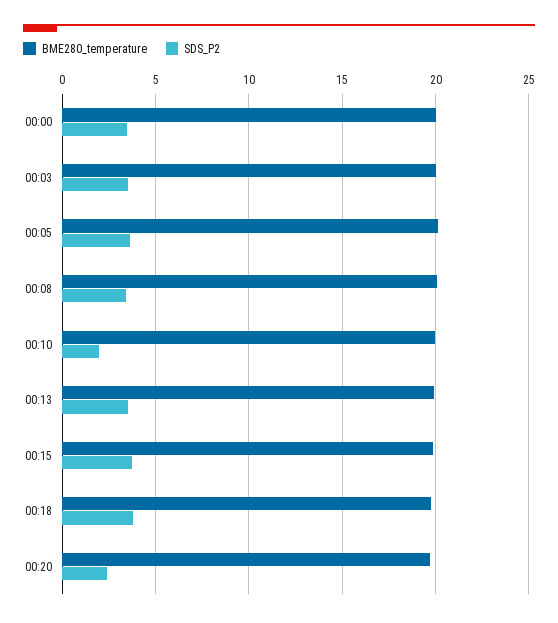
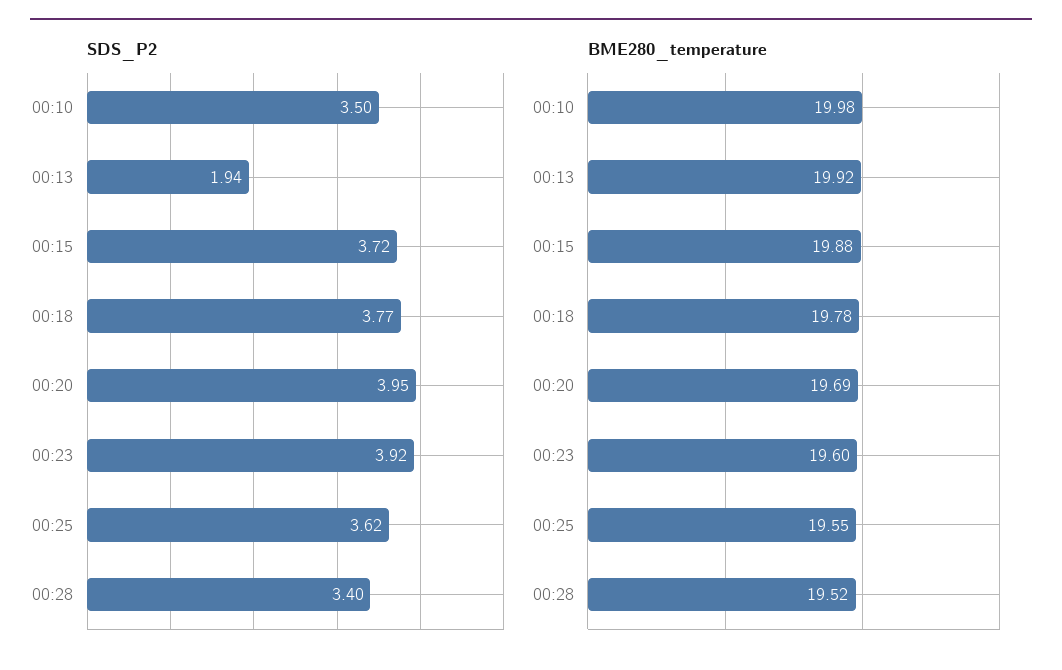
BME280_temperature, 00:00: 20 -> none
SDS_P2, 00:00: 3.5 -> none
BME280_temperature, 00:03: 20 -> none
SDS_P2, 00:03: 3.5 -> none
BME280_temperature, 00:05: 20 -> none
SDS_P2, 00:05: 3.5 -> none
BME280_temperature, 00:08: 20 -> none
SDS_P2, 00:08: 3.5 -> none
SDS_P2, 00:10: 2 -> 3.5
SDS_P2, 00:13: 3.5 -> 1.94
SDS_P2, 00:20: 2.5 -> 3.95
SDS_P2, 00:23: none -> 3.92
SDS_P2, 00:25: none -> 3.62
SDS_P2, 00:28: none -> 3.4
BME280_temperature, 00:23: none -> 19.6
BME280_temperature, 00:25: none -> 19.55
BME280_temperature, 00:28: none -> 19.52

